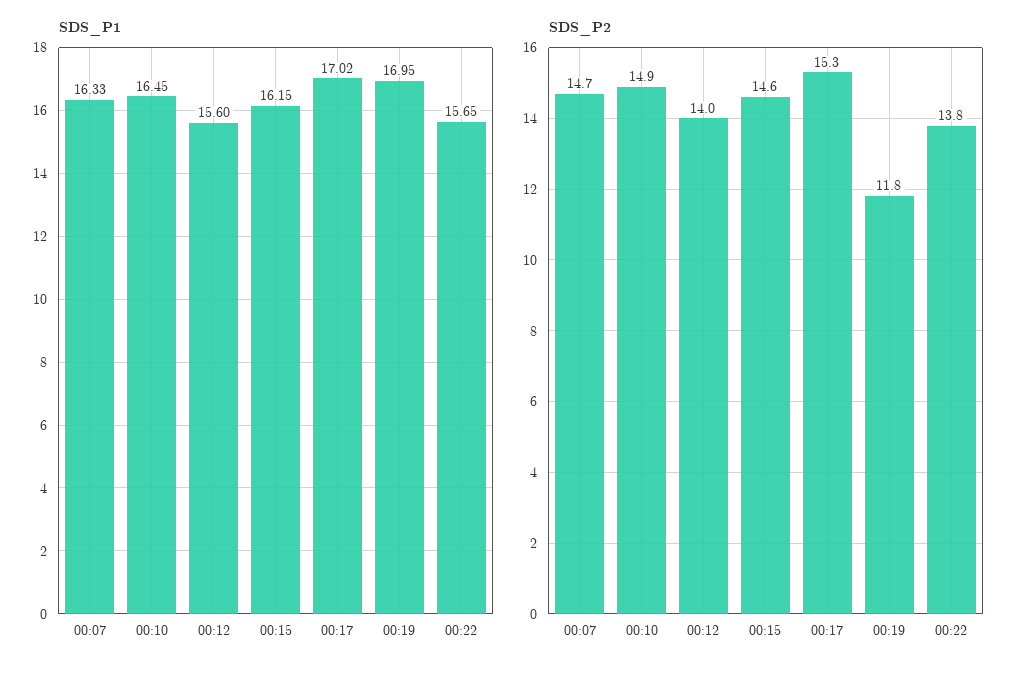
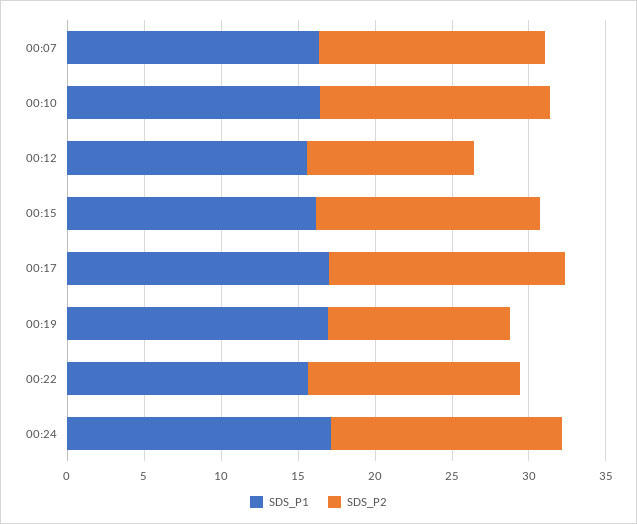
SDS_P2, 00:12: 14 -> 11
SDS_P1, 00:24: none -> 17
SDS_P2, 00:24: none -> 15

